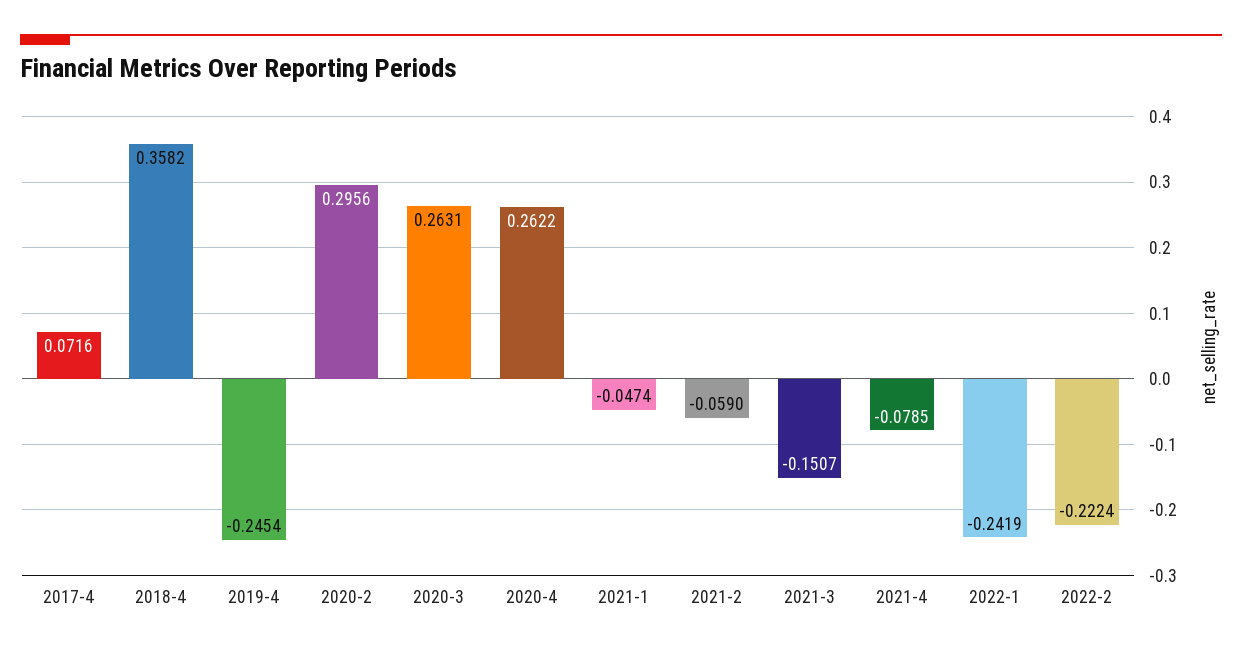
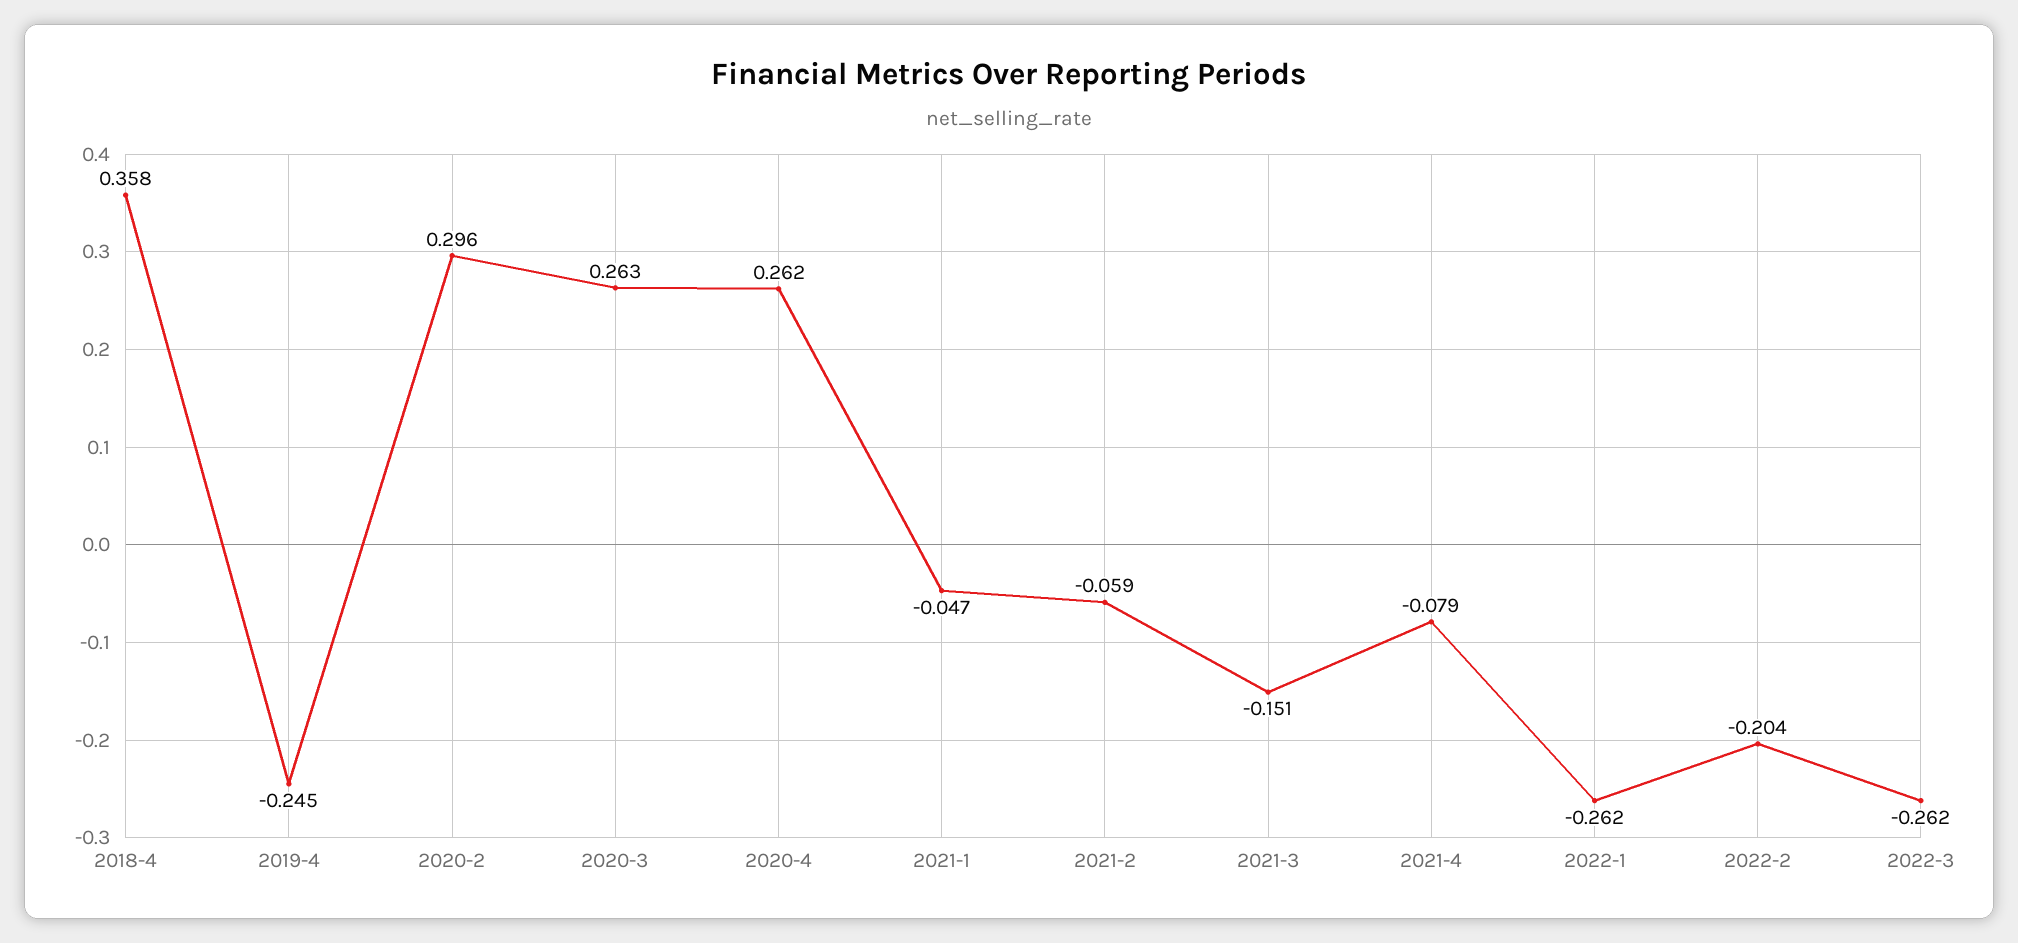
2017-4: 0.0716 -> none
2022-1: -0.2419 -> -0.262
2022-2: -0.2224 -> -0.204
2022-3: none -> -0.262

